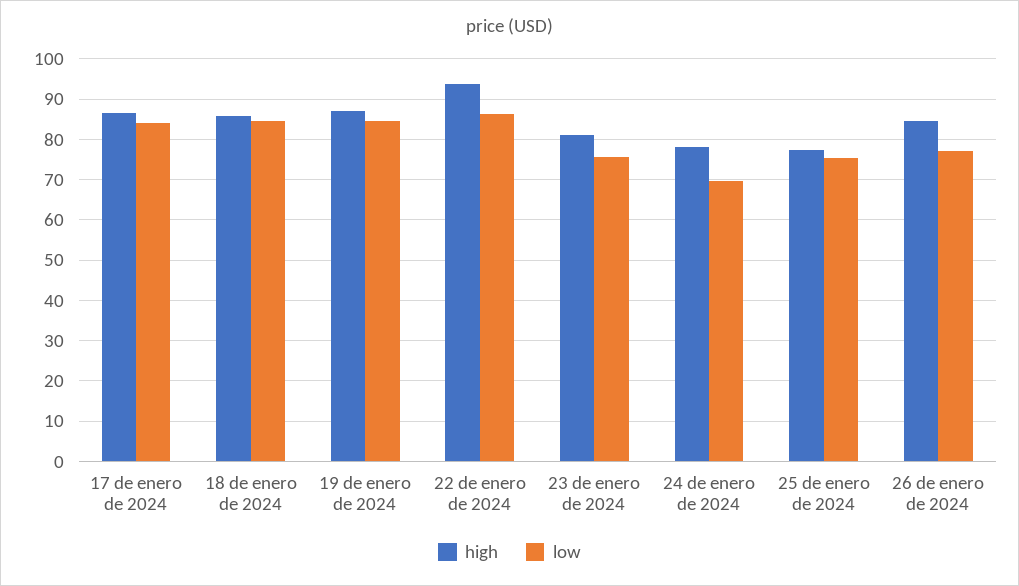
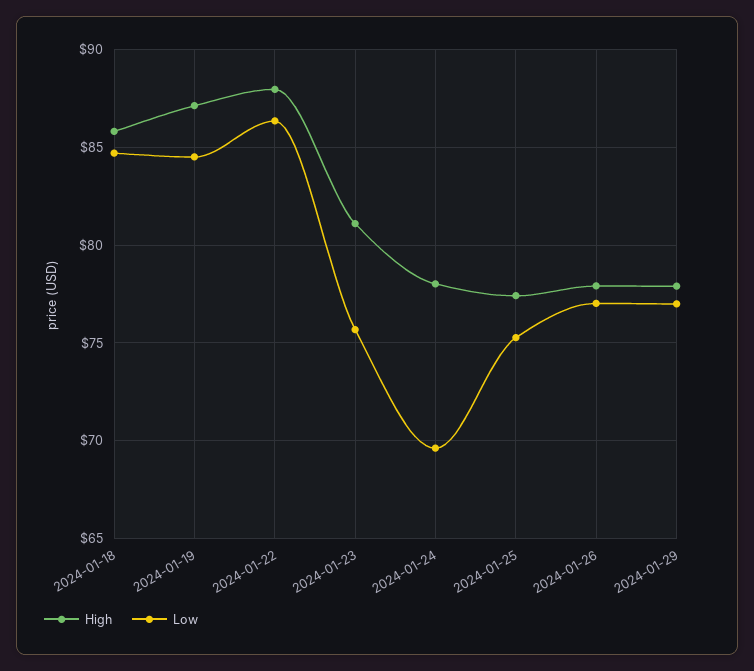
high, 17 de enero de 2024: 86 -> none
low, 17 de enero de 2024: 84 -> none
high, 22 de enero de 2024: 94 -> 88
high, 26 de enero de 2024: 84 -> 78
high, 2024-01-29: none -> 78
low, 2024-01-29: none -> 77

